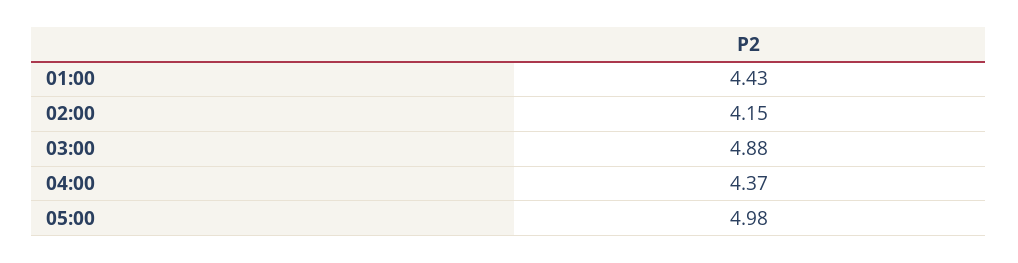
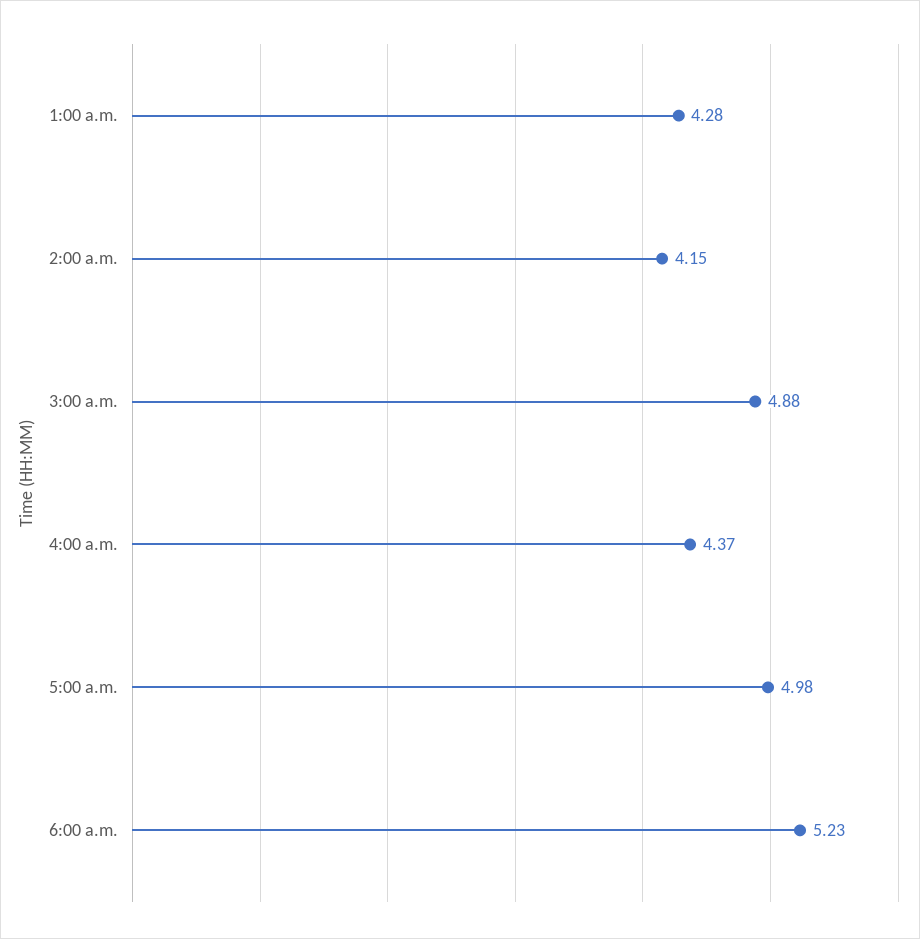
01:00: 4.43 -> 4.28
6:00 a.m.: none -> 5.23

